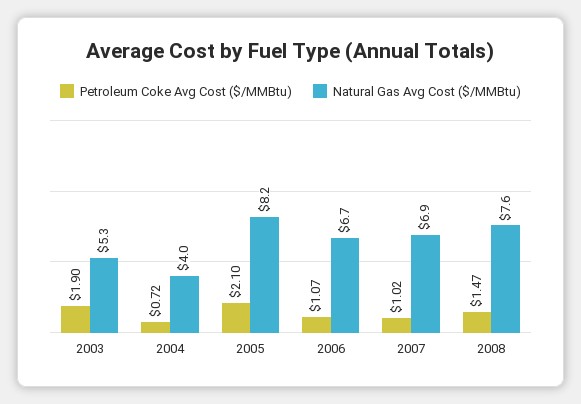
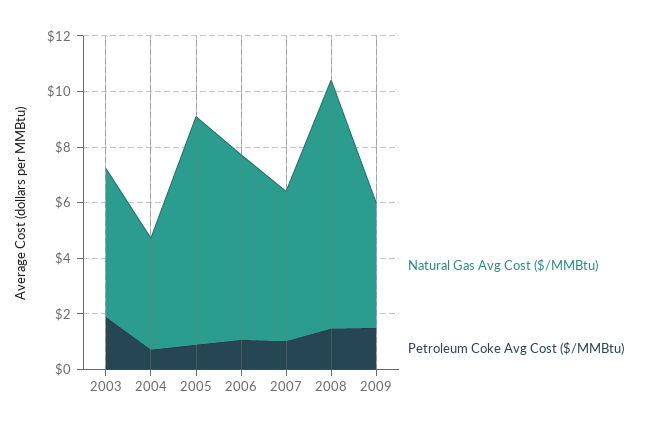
Petroleum Coke Avg Cost ($/MMBtu), 2005: 2.1 -> 1
Natural Gas Avg Cost ($/MMBtu), 2007: 6.9 -> 5.5
Natural Gas Avg Cost ($/MMBtu), 2008: 7.6 -> 9
Natural Gas Avg Cost ($/MMBtu), 2009: none -> 4.5
Petroleum Coke Avg Cost ($/MMBtu), 2009: none -> 1.5

